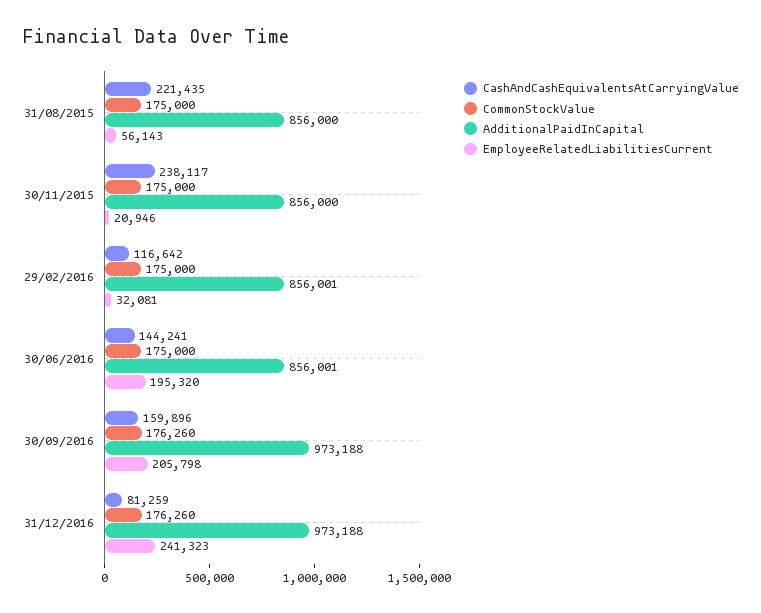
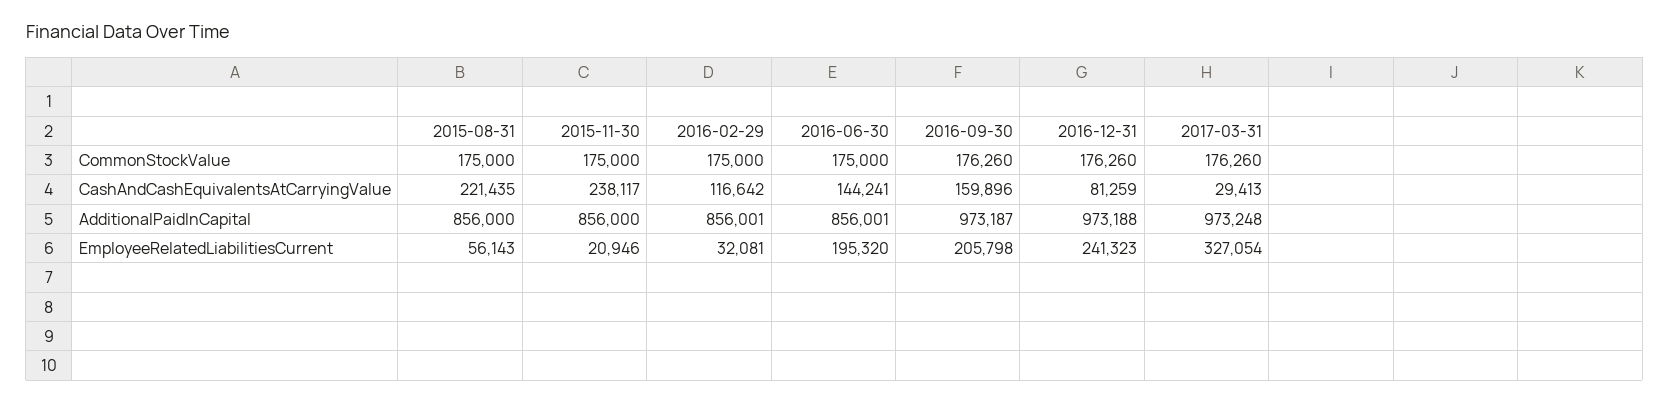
AdditionalPaidInCapital, 30/09/2016: 973188 -> 973187
CommonStockValue, 2017-03-31: none -> 176260
CashAndCashEquivalentsAtCarryingValue, 2017-03-31: none -> 29413
AdditionalPaidInCapital, 2017-03-31: none -> 973248
EmployeeRelatedLiabilitiesCurrent, 2017-03-31: none -> 327054

